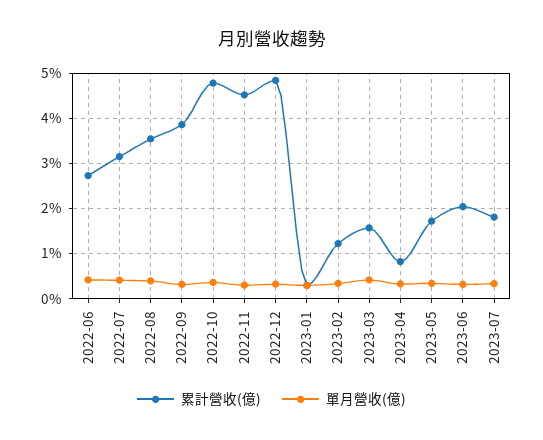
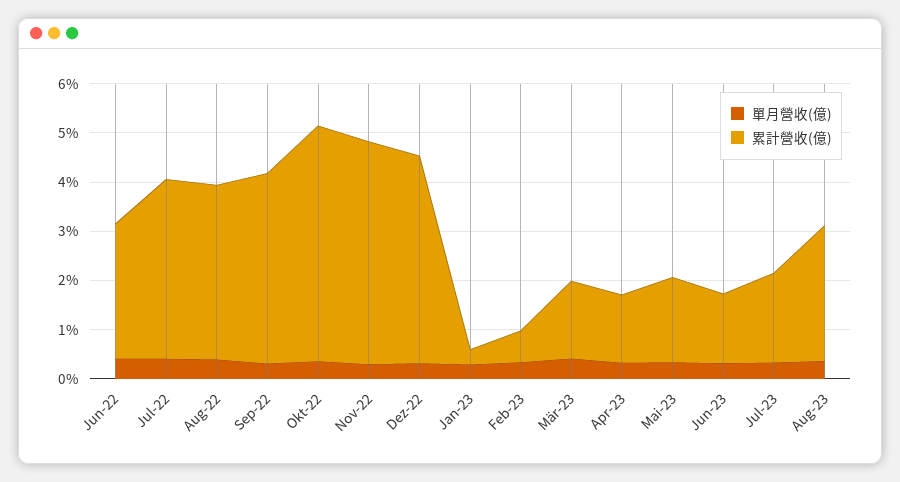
累計營收(億), 2022-07: 3.2 -> 3.6
累計營收(億), 2022-12: 4.8 -> 4.2
累計營收(億), 2023-02: 1.2 -> 0.6
累計營收(億), 2023-04: 0.8 -> 1.4
累計營收(億), 2023-06: 2 -> 1.4
單月營收(億), Aug-23: none -> 0.4
累計營收(億), Aug-23: none -> 2.8

